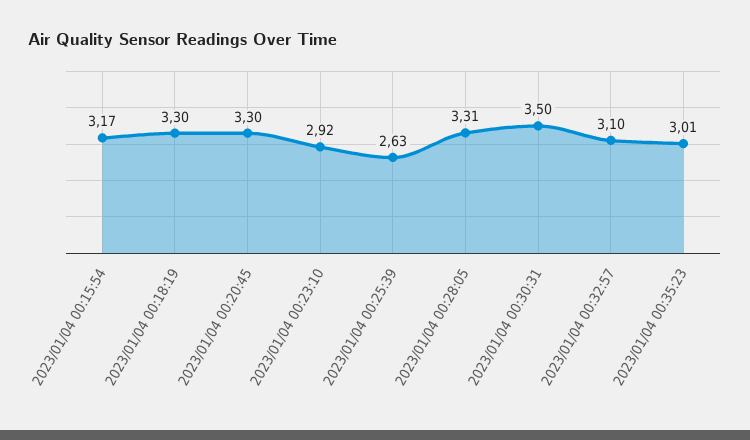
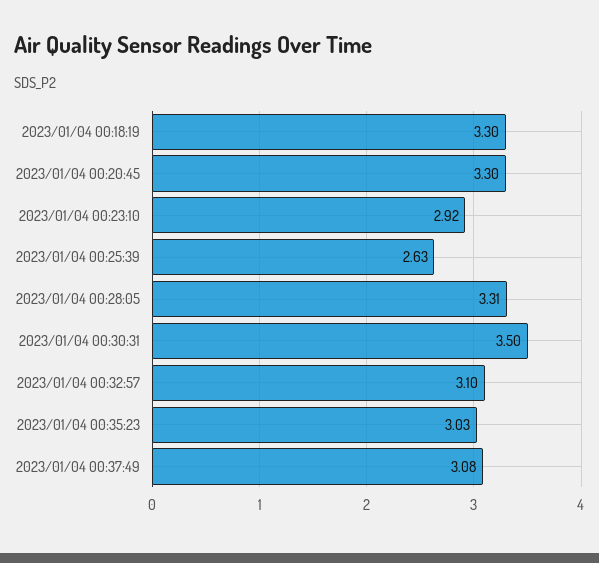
2023/01/04 00:15:54: 3.17 -> none
2023/01/04 00:35:23: 3.01 -> 3.03
2023/01/04 00:37:49: none -> 3.08

